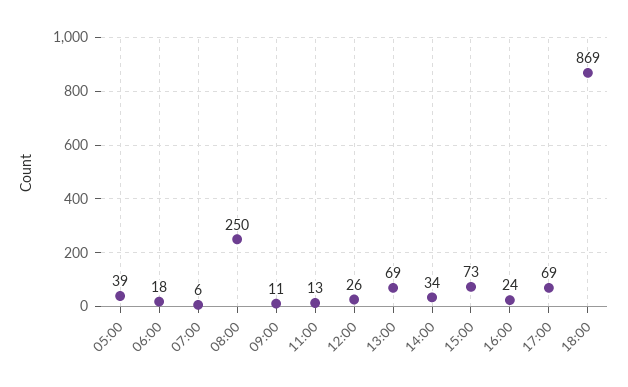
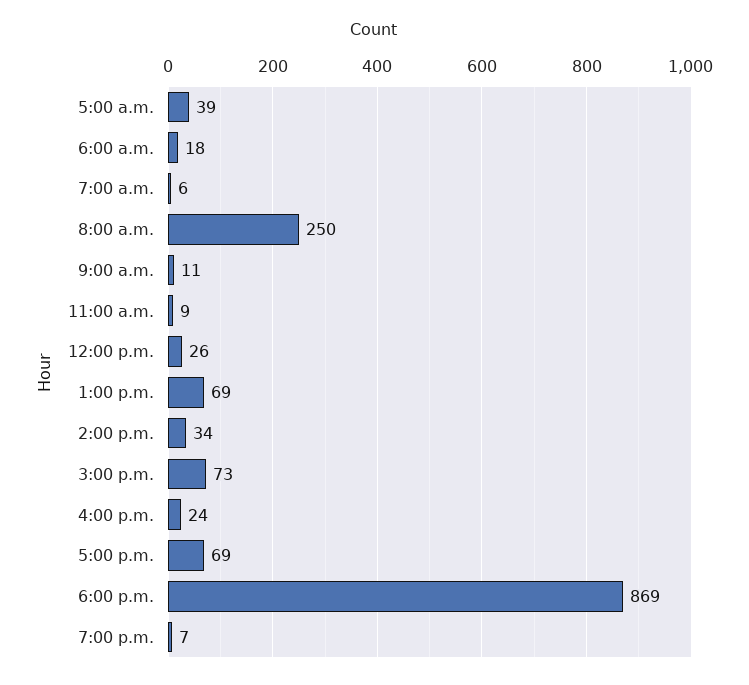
11:00: 13 -> 9
7:00 p.m.: none -> 7

